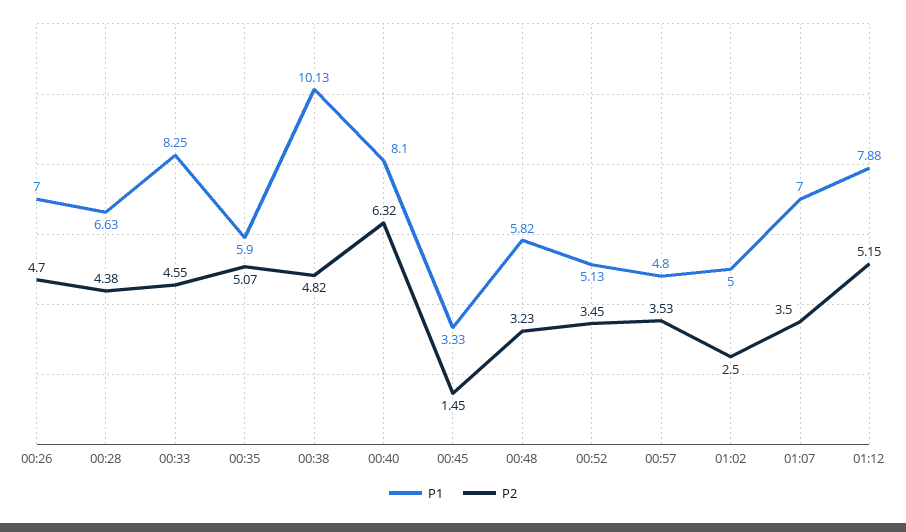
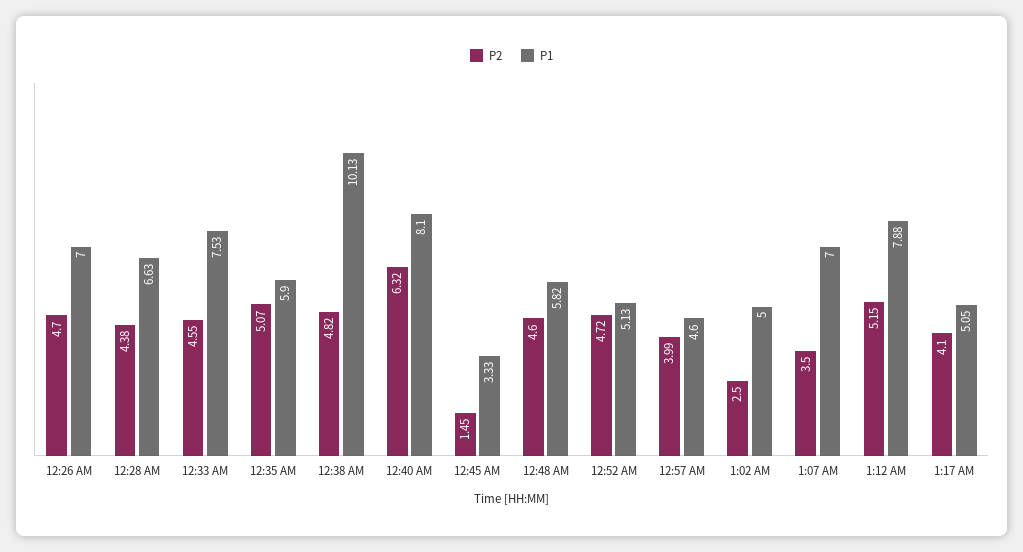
P1, 00:33: 8.25 -> 7.53
P2, 00:48: 3.23 -> 4.6
P2, 00:52: 3.45 -> 4.72
P1, 00:57: 4.8 -> 4.6
P2, 00:57: 3.53 -> 3.99
P2, 1:17 AM: none -> 4.1
P1, 1:17 AM: none -> 5.05

